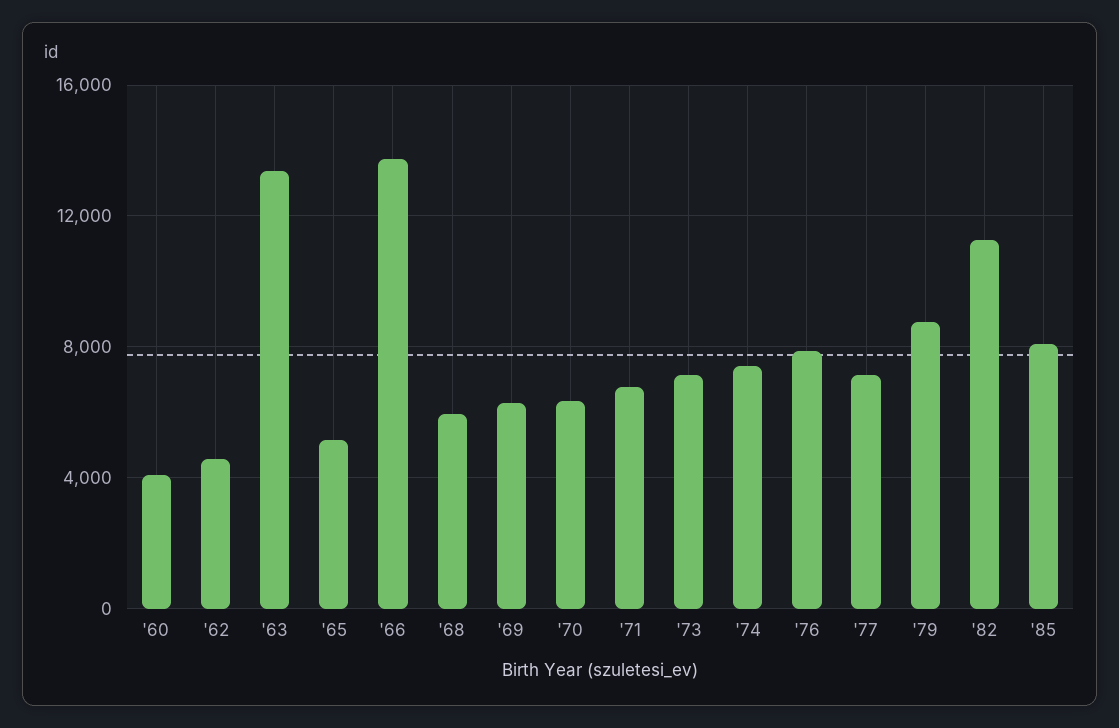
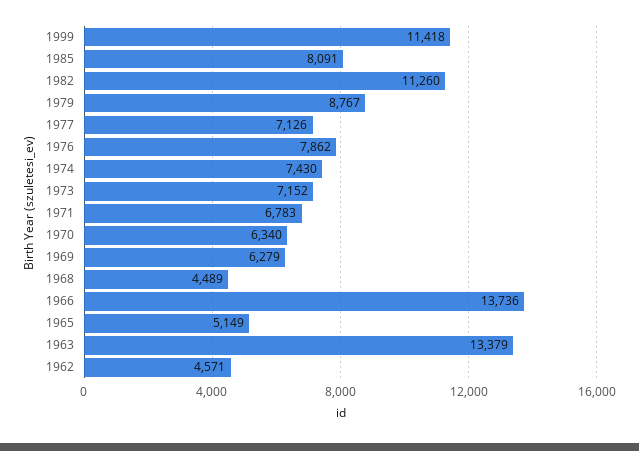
'60: 4000 -> none
'68: 6000 -> 4489
1999: none -> 11418

